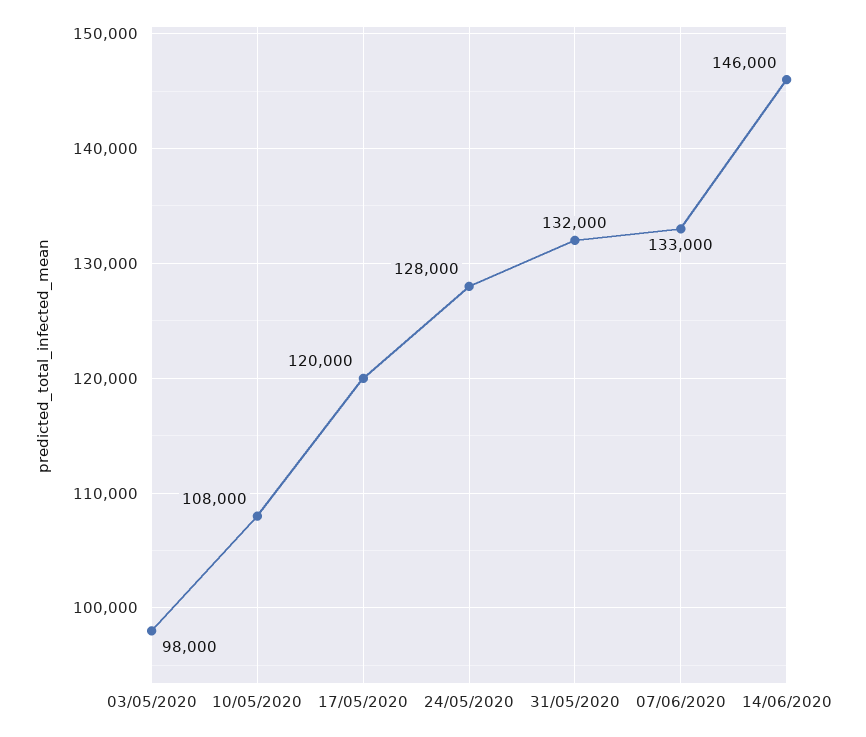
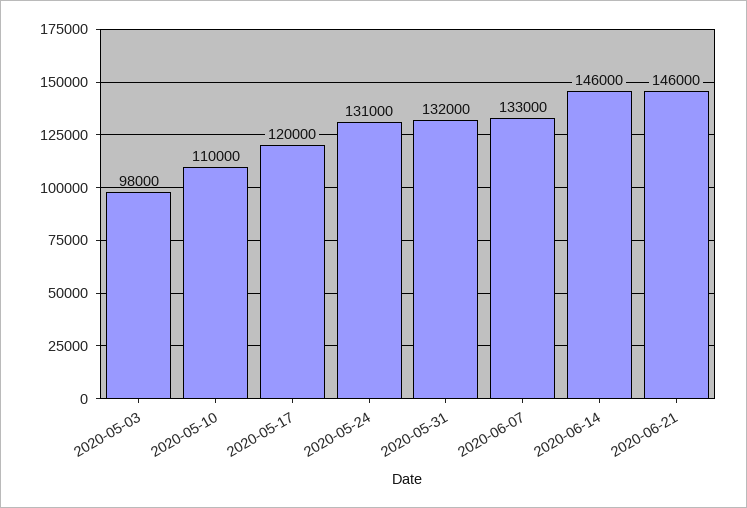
10/05/2020: 108000 -> 110000
24/05/2020: 128000 -> 131000
2020-06-21: none -> 146000

